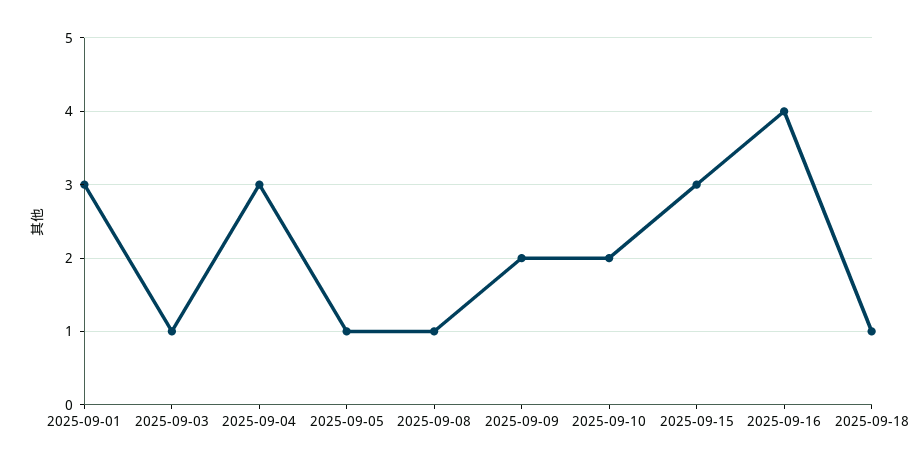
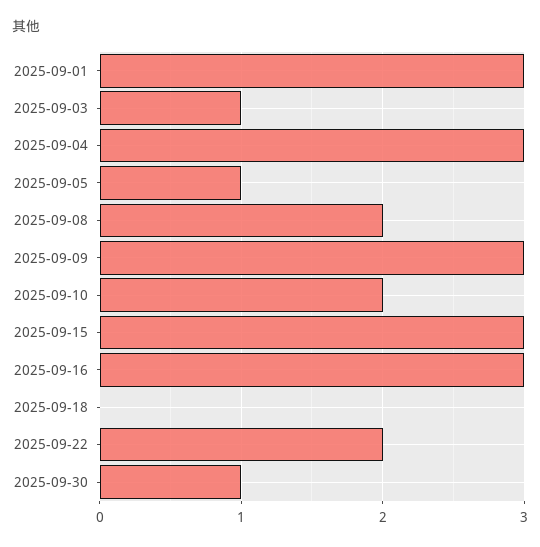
2025-09-08: 1 -> 2
2025-09-09: 2 -> 3
2025-09-16: 4 -> 3
2025-09-18: 1 -> 0
2025-09-22: none -> 2
2025-09-30: none -> 1

